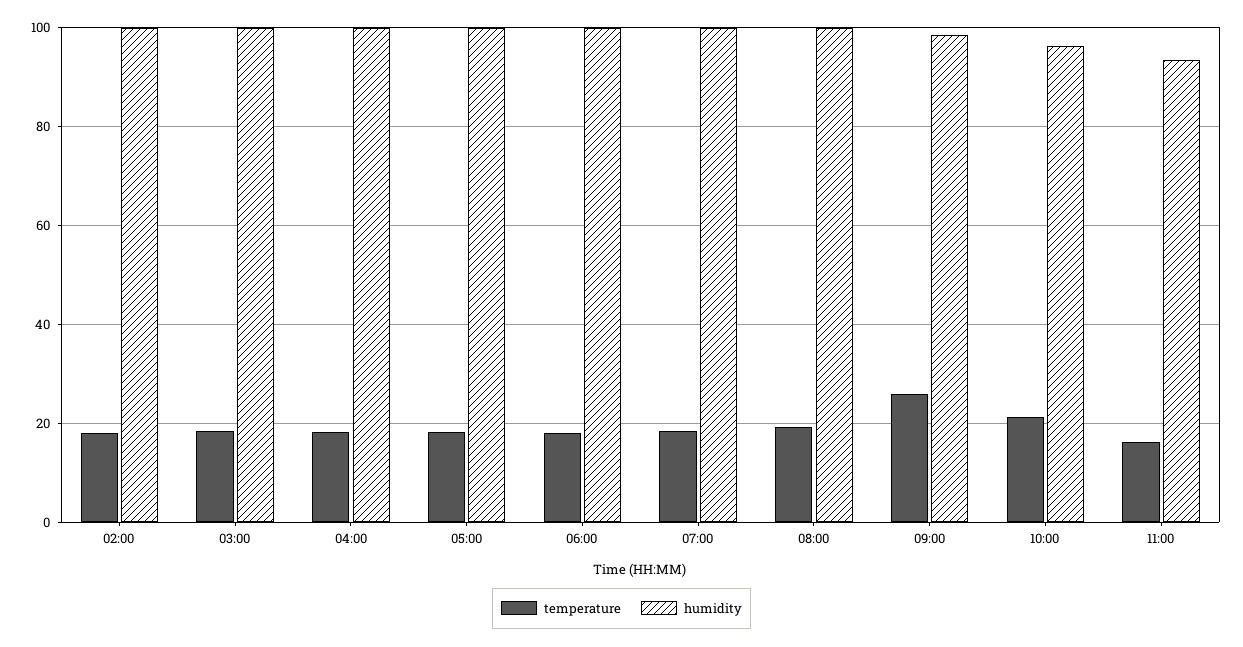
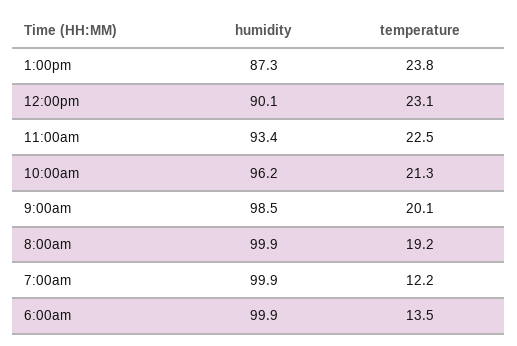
temperature, 02:00: 18 -> none
humidity, 02:00: 100 -> none
temperature, 03:00: 18 -> none
humidity, 03:00: 100 -> none
temperature, 04:00: 18 -> none
humidity, 04:00: 100 -> none
temperature, 05:00: 18 -> none
humidity, 05:00: 100 -> none
temperature, 06:00: 18 -> 13.5
temperature, 07:00: 18 -> 12.2
temperature, 09:00: 26 -> 20.1
temperature, 11:00: 16 -> 22.5
humidity, 1:00pm: none -> 87.3
temperature, 1:00pm: none -> 23.8
humidity, 12:00pm: none -> 90.1
temperature, 12:00pm: none -> 23.1

